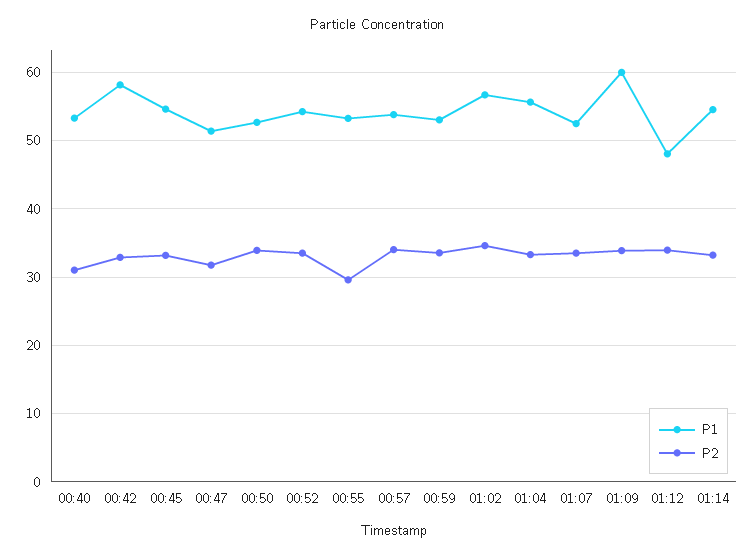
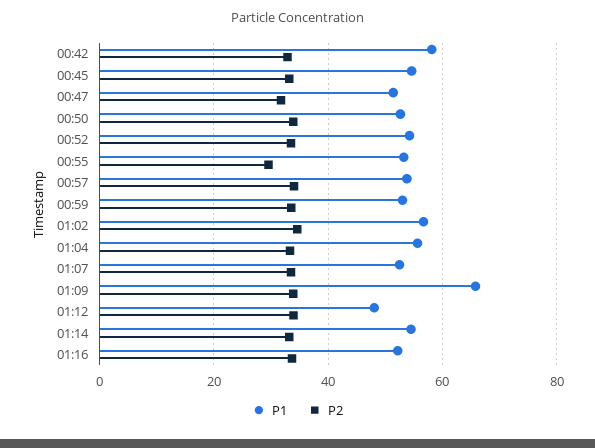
P1, 00:40: 53 -> none
P2, 00:40: 31 -> none
P1, 01:09: 60 -> 66
P1, 01:16: none -> 52
P2, 01:16: none -> 34

